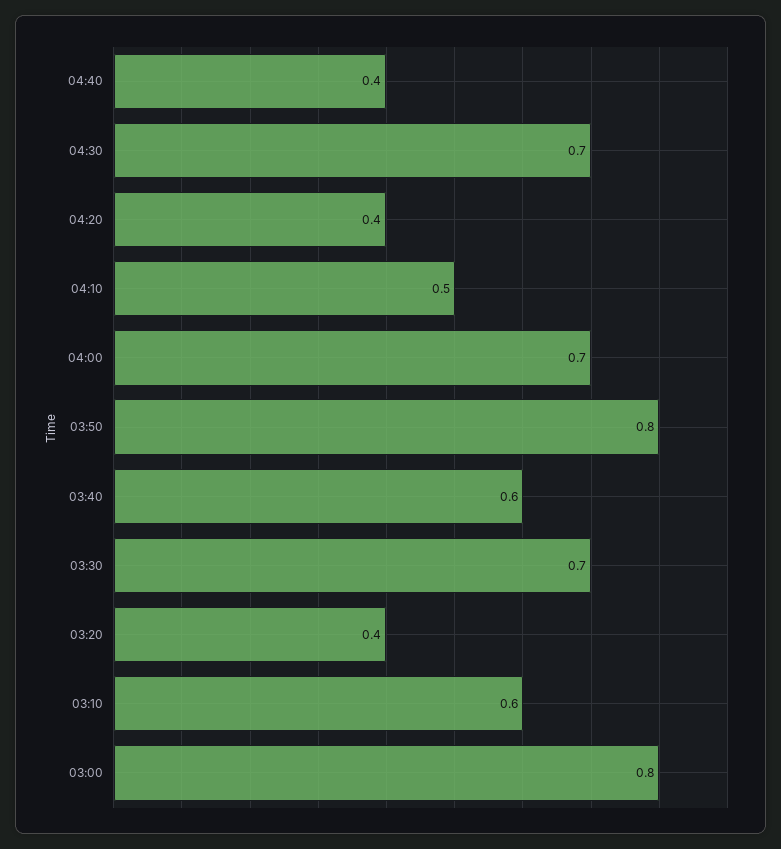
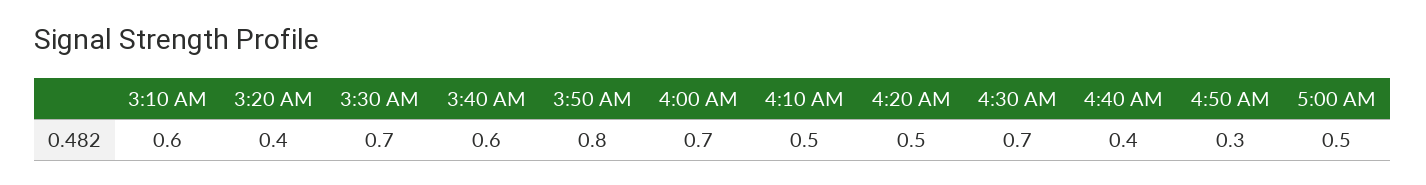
04:20: 0.4 -> 0.5
03:00: 0.8 -> none
4:50 AM: none -> 0.3
5:00 AM: none -> 0.5

